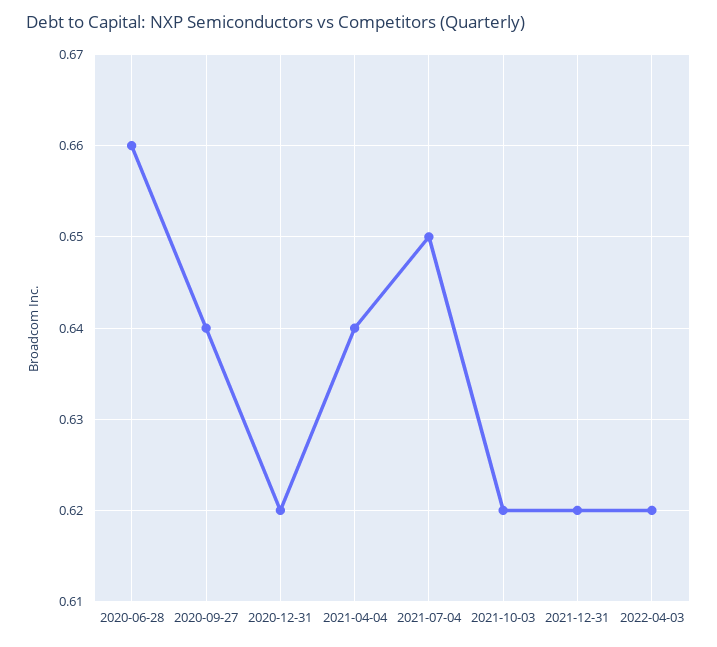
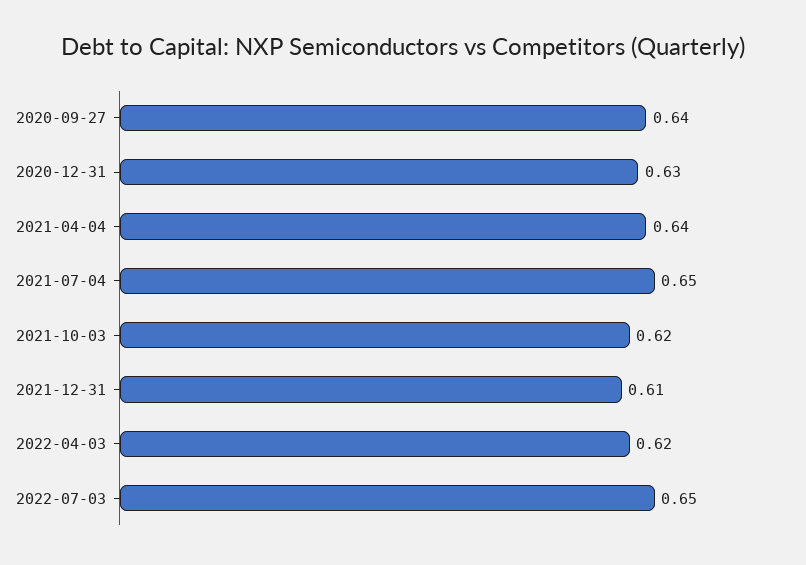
2020-06-28: 0.66 -> none
2020-12-31: 0.62 -> 0.63
2021-12-31: 0.62 -> 0.61
2022-07-03: none -> 0.65

